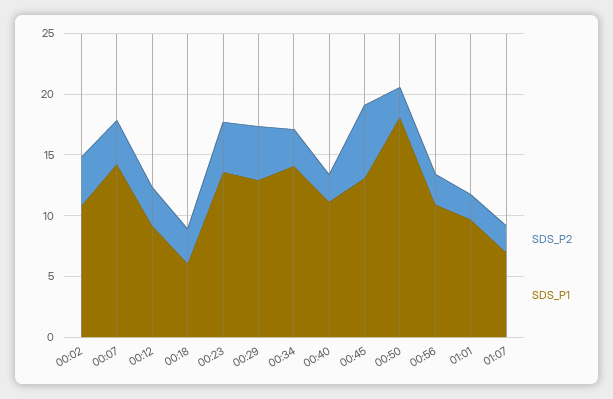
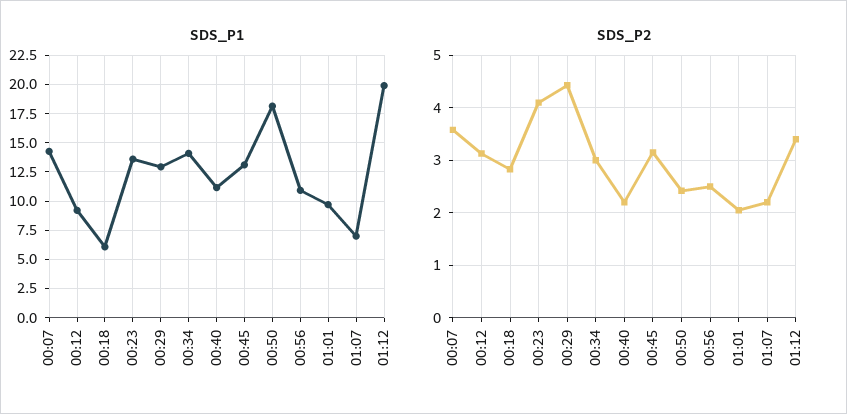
SDS_P2, 00:02: 4 -> none
SDS_P1, 00:02: 11 -> none
SDS_P2, 00:45: 6 -> 3.2
SDS_P1, 01:12: none -> 20
SDS_P2, 01:12: none -> 3.4

